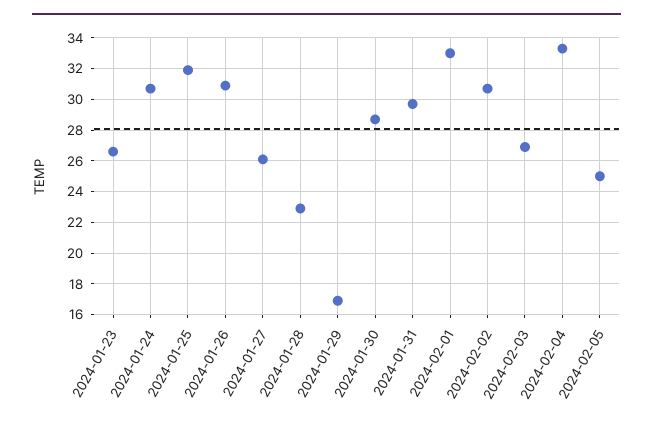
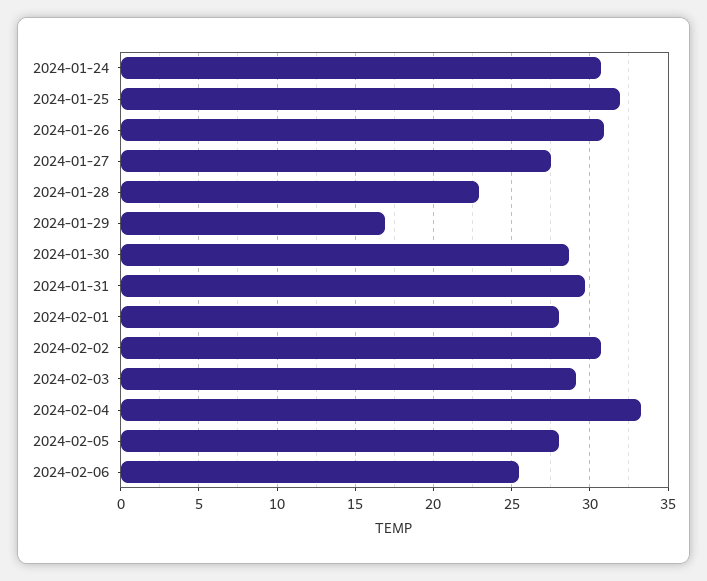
2024-01-23: 26.5 -> none
2024-01-27: 26 -> 27.5
2024-02-01: 33 -> 28
2024-02-03: 27 -> 29
2024-02-05: 25 -> 28
2024-02-06: none -> 25.5

